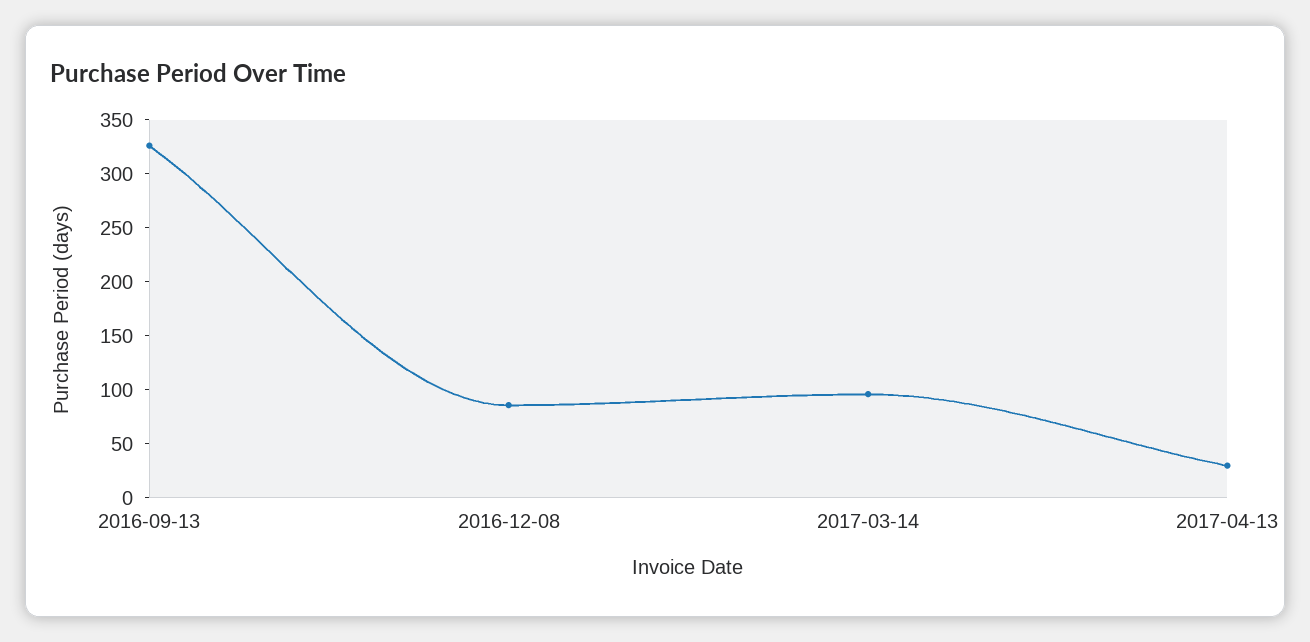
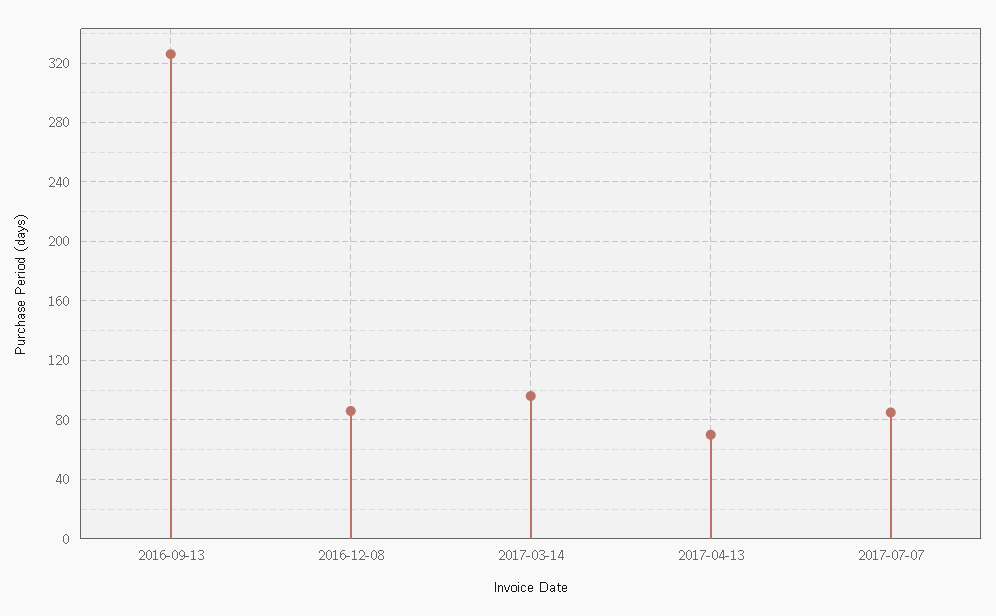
2017-04-13: 30 -> 70
2017-07-07: none -> 85

